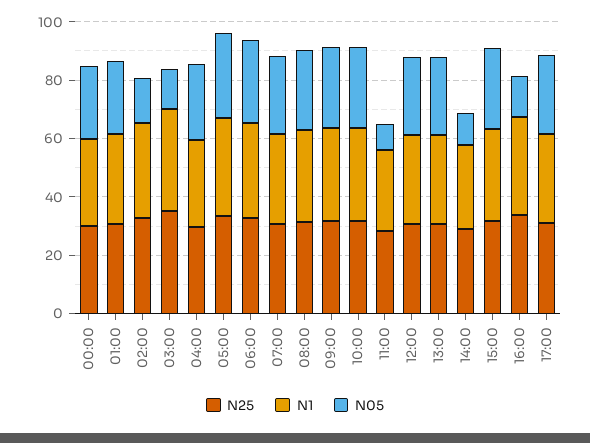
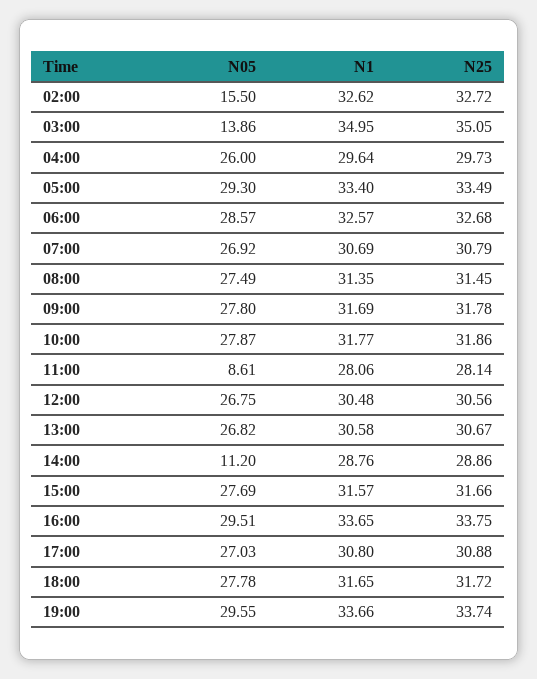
N25, 00:00: 30 -> none
N1, 00:00: 30 -> none
N05, 00:00: 25 -> none
N25, 01:00: 30 -> none
N1, 01:00: 30 -> none
N05, 01:00: 25 -> none
N05, 16:00: 15 -> 29.51
N05, 18:00: none -> 27.78
N1, 18:00: none -> 31.65
N25, 18:00: none -> 31.72
N05, 19:00: none -> 29.55
N1, 19:00: none -> 33.66
N25, 19:00: none -> 33.74

